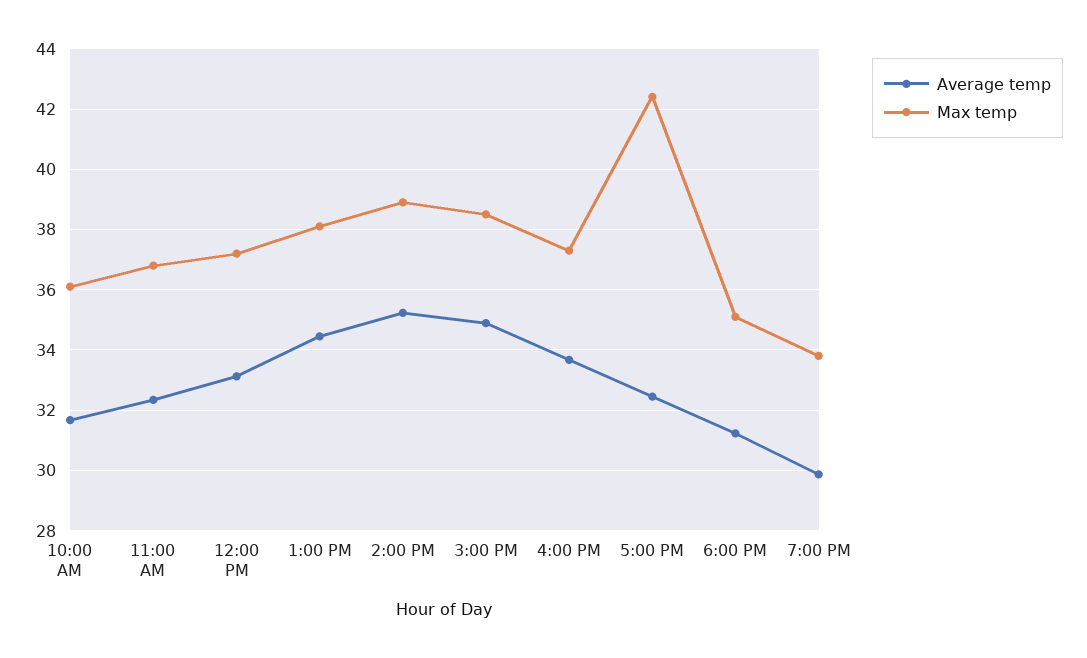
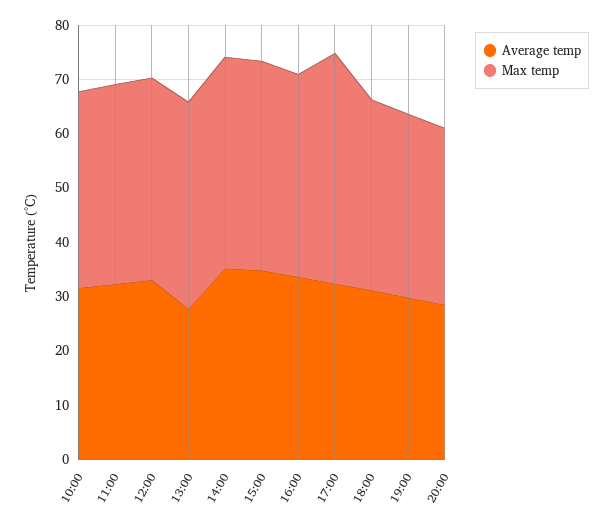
Average temp, 1:00 PM: 34.4 -> 28
Average temp, 20:00: none -> 28
Max temp, 20:00: none -> 32

